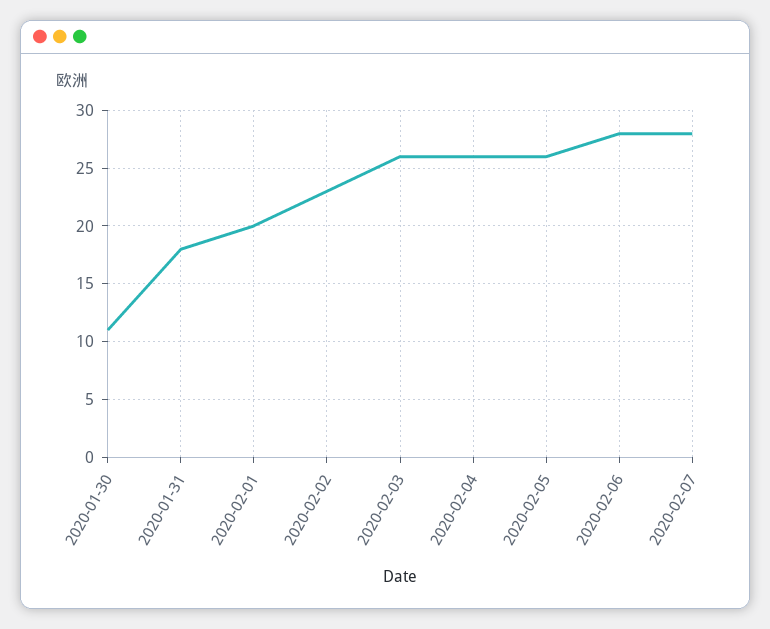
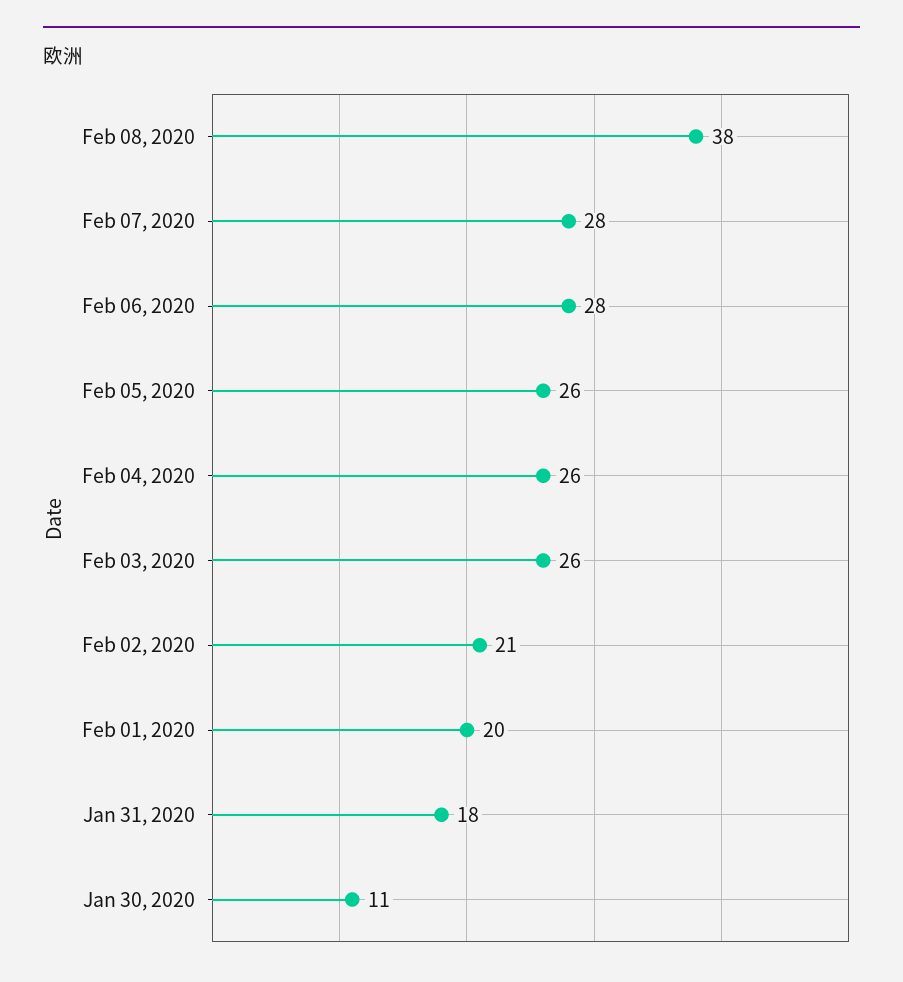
2020-02-02: 23 -> 21
Feb 08, 2020: none -> 38

